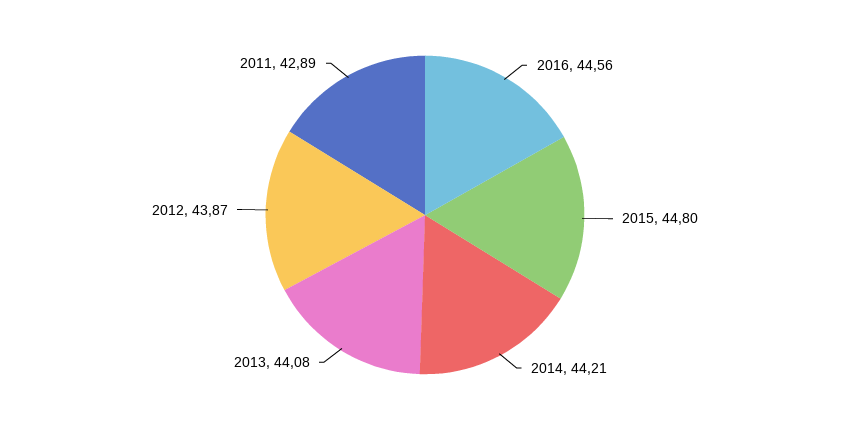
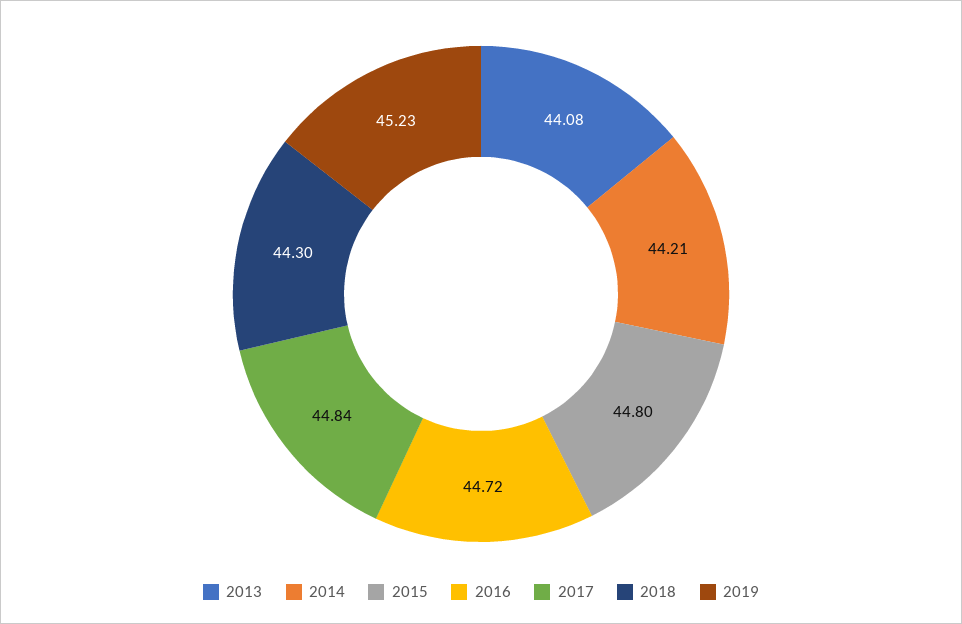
2016: 44.56 -> 44.72
2012: 43.87 -> none
2011: 42.89 -> none
2017: none -> 44.84
2018: none -> 44.3
2019: none -> 45.23

